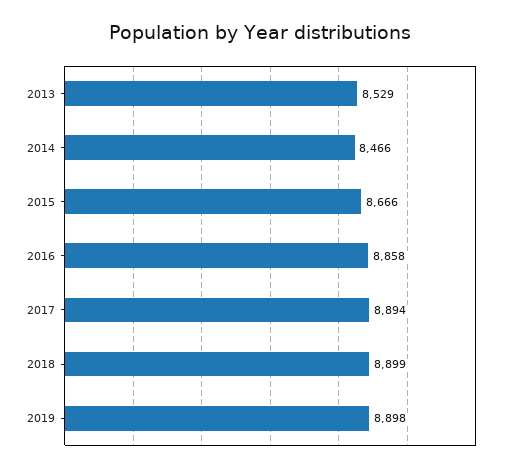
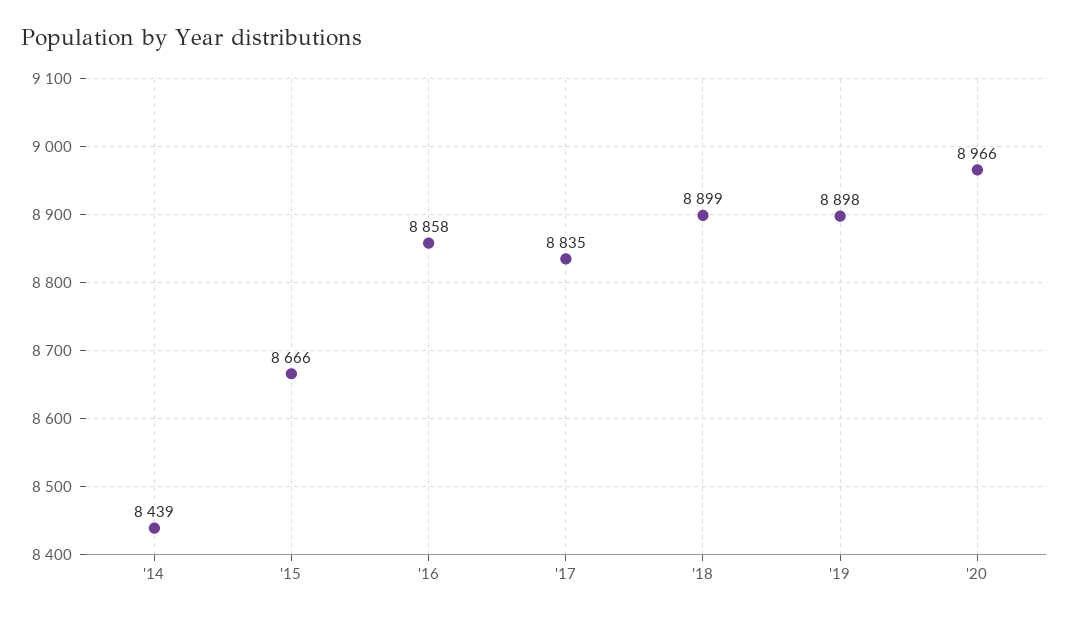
2013: 8529 -> none
2014: 8466 -> 8439
2017: 8894 -> 8835
'20: none -> 8966

